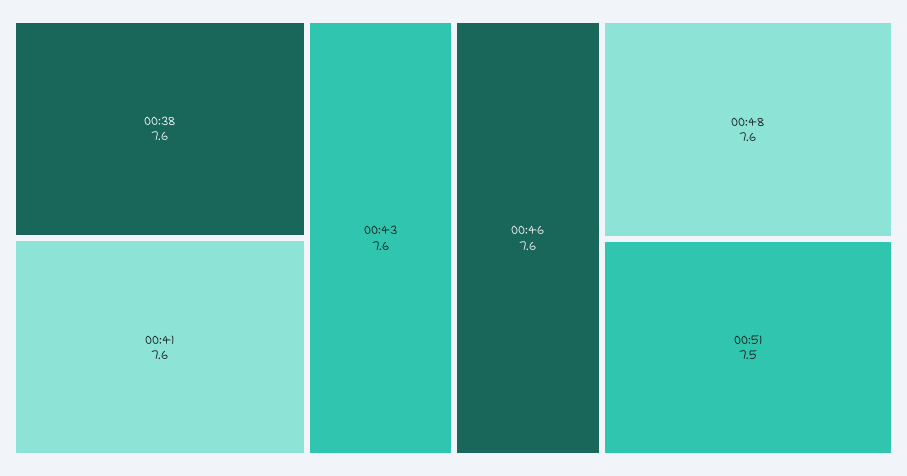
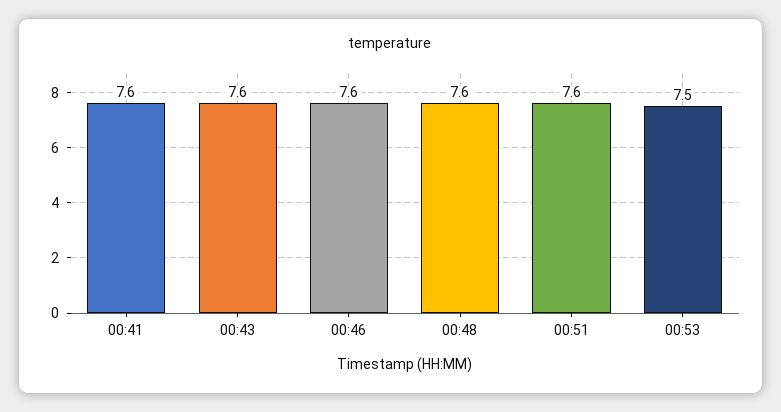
00:38: 7.6 -> none
00:51: 7.5 -> 7.6
00:53: none -> 7.5

